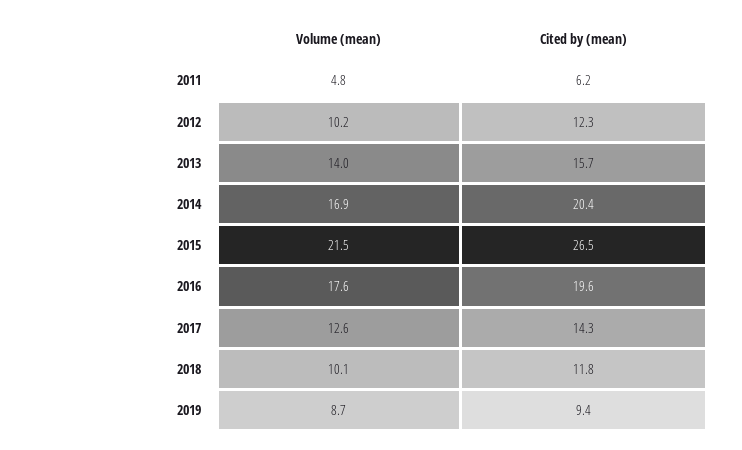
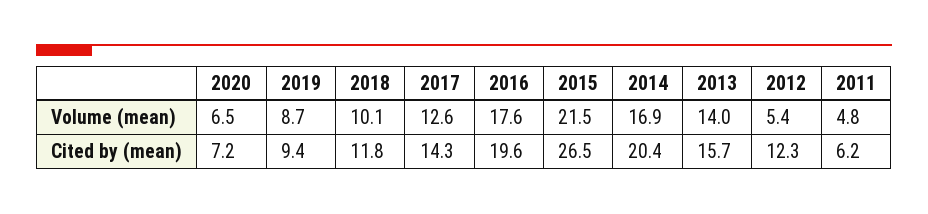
Volume (mean), 2012: 10.2 -> 5.4
Volume (mean), 2020: none -> 6.5
Cited by (mean), 2020: none -> 7.2

